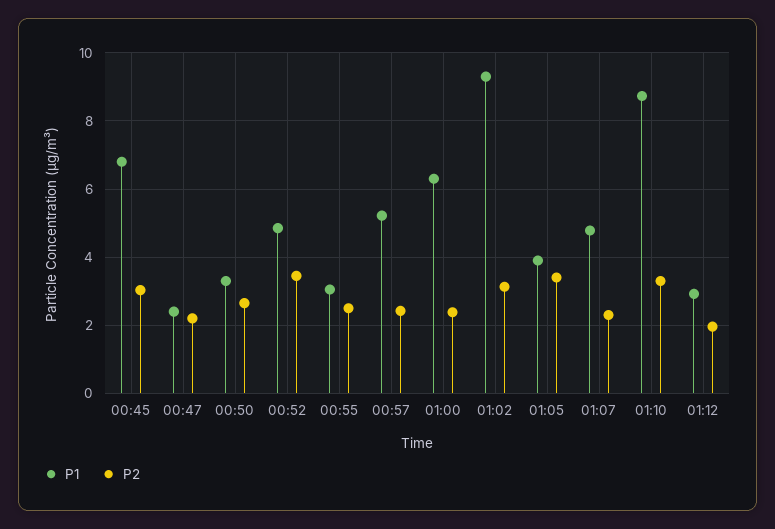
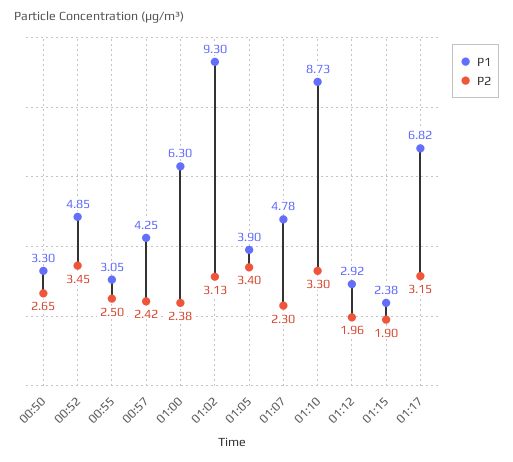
P1, 00:45: 6.8 -> none
P2, 00:45: 3 -> none
P1, 00:47: 2.4 -> none
P2, 00:47: 2.2 -> none
P1, 00:57: 5.2 -> 4.25
P1, 01:15: none -> 2.38
P2, 01:15: none -> 1.9
P1, 01:17: none -> 6.82
P2, 01:17: none -> 3.15

